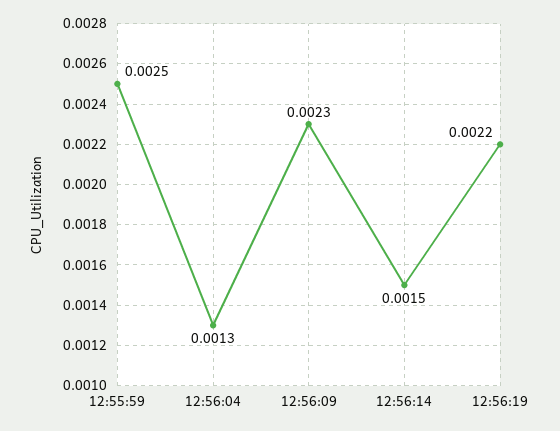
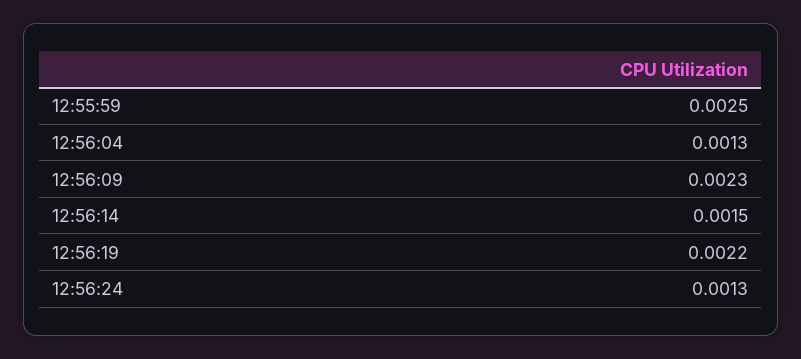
12:56:24: none -> 0.0013

